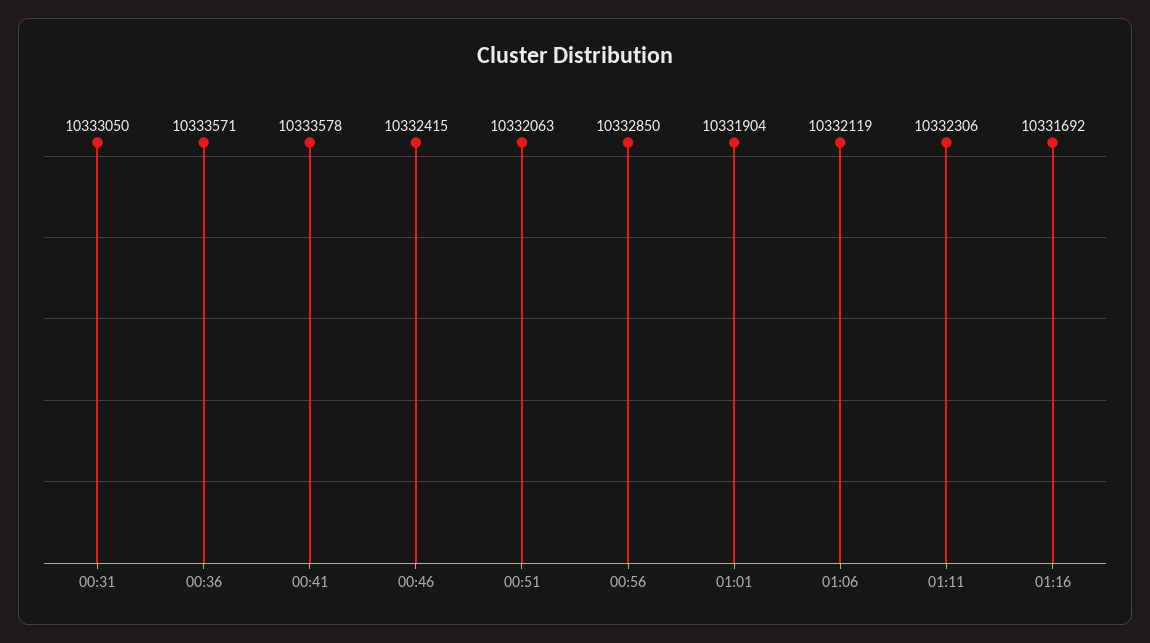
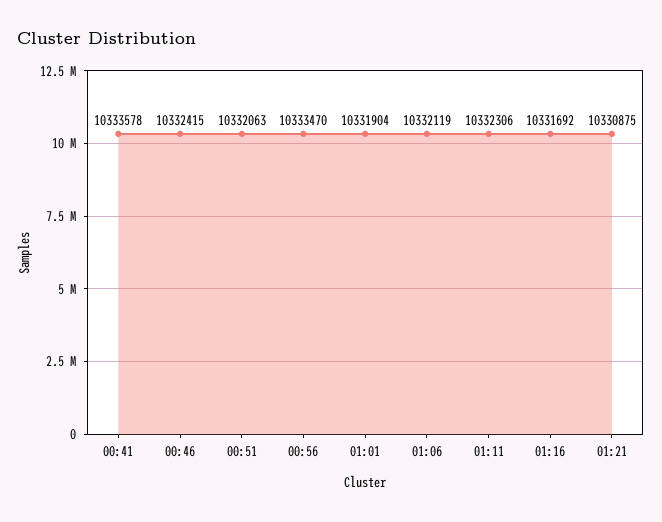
00:31: 10333050 -> none
00:36: 10333571 -> none
00:56: 10332850 -> 10333470
01:21: none -> 10330875

